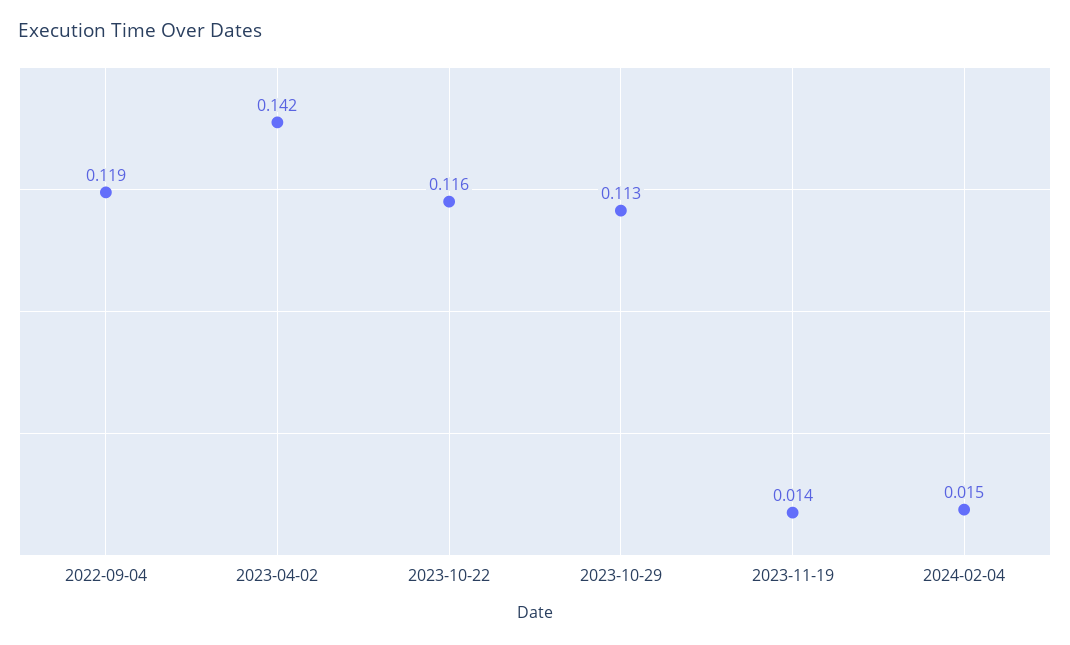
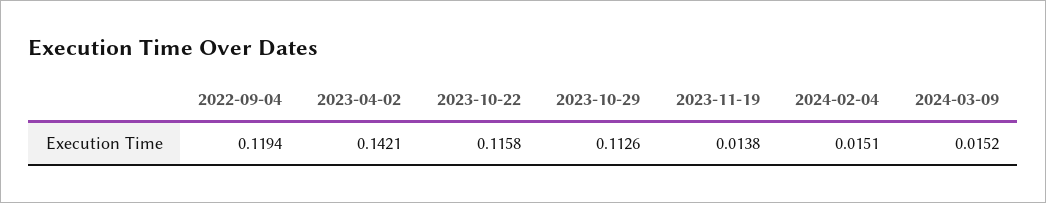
2024-03-09: none -> 0.0152

